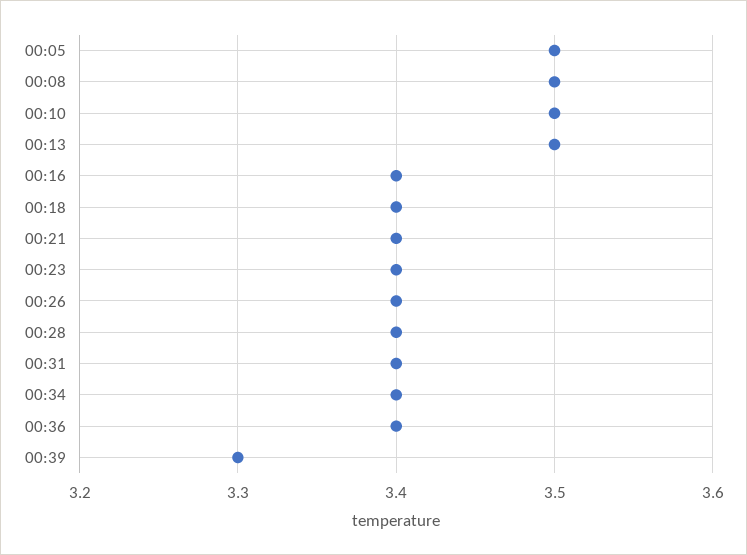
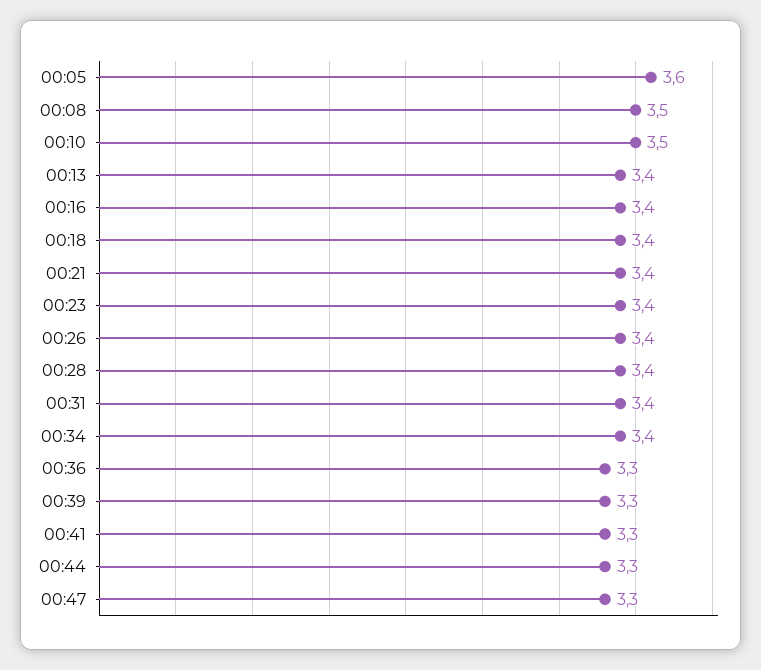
00:05: 3.5 -> 3.6
00:13: 3.5 -> 3.4
00:36: 3.4 -> 3.3
00:41: none -> 3.3
00:44: none -> 3.3
00:47: none -> 3.3

